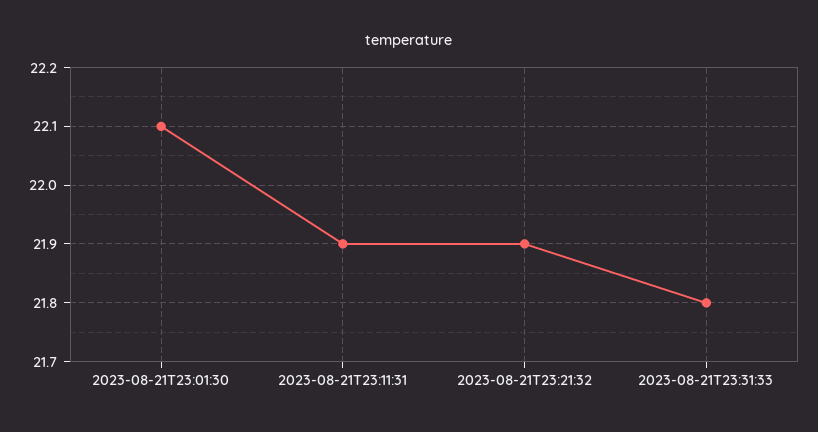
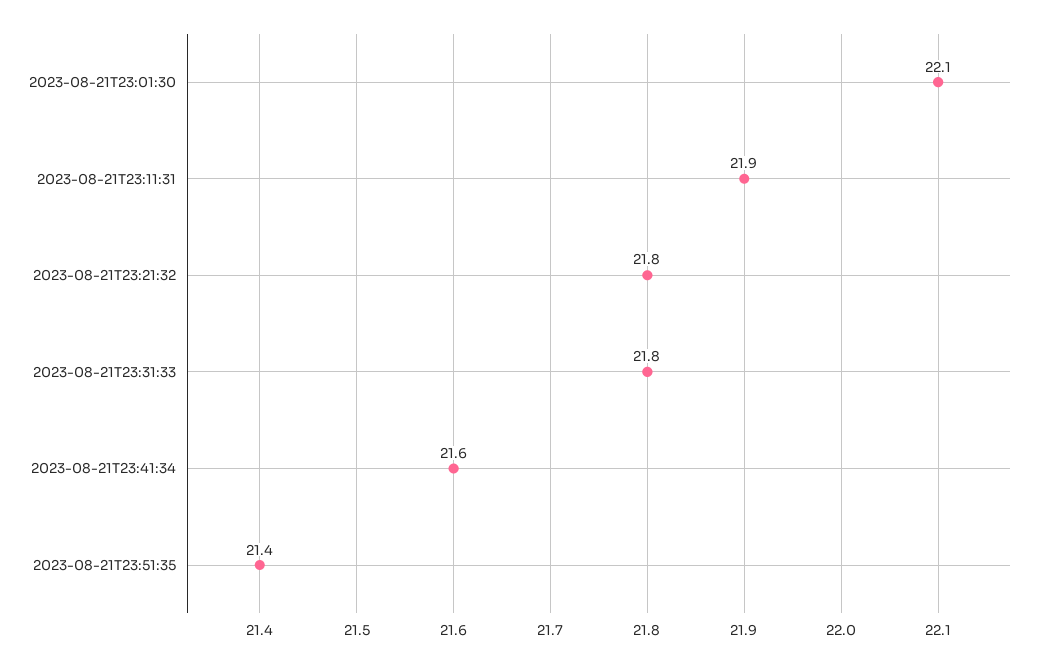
2023-08-21T23:21:32: 21.9 -> 21.8
2023-08-21T23:41:34: none -> 21.6
2023-08-21T23:51:35: none -> 21.4

